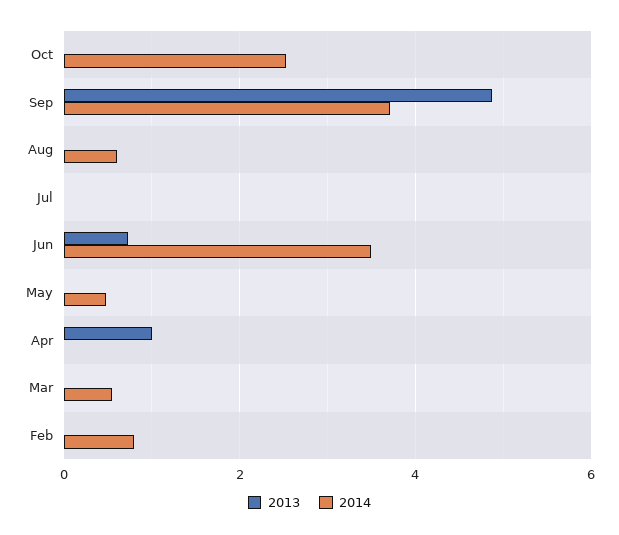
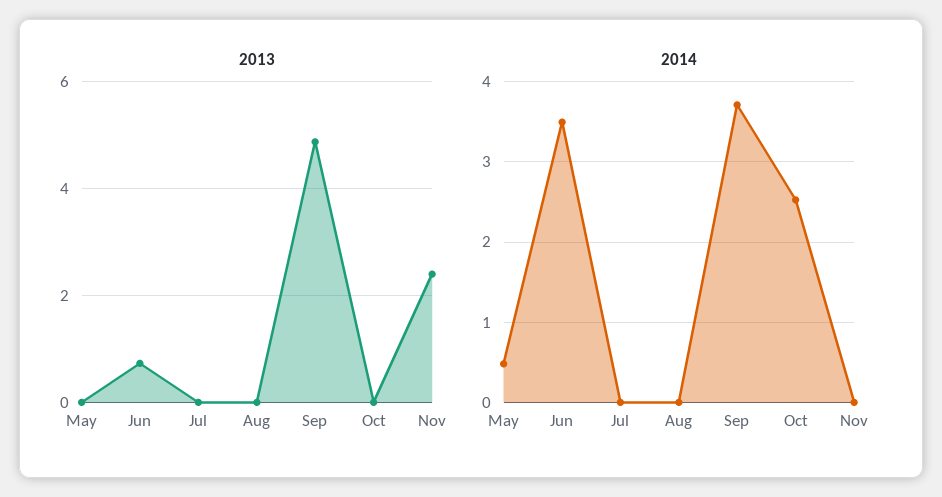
2014, Aug: 0.6 -> 0
2013, Apr: 1 -> none
2014, Apr: 0 -> none
2013, Mar: 0 -> none
2014, Mar: 0.6 -> none
2013, Feb: 0 -> none
2014, Feb: 0.8 -> none
2013, Nov: none -> 2.4
2014, Nov: none -> 0

